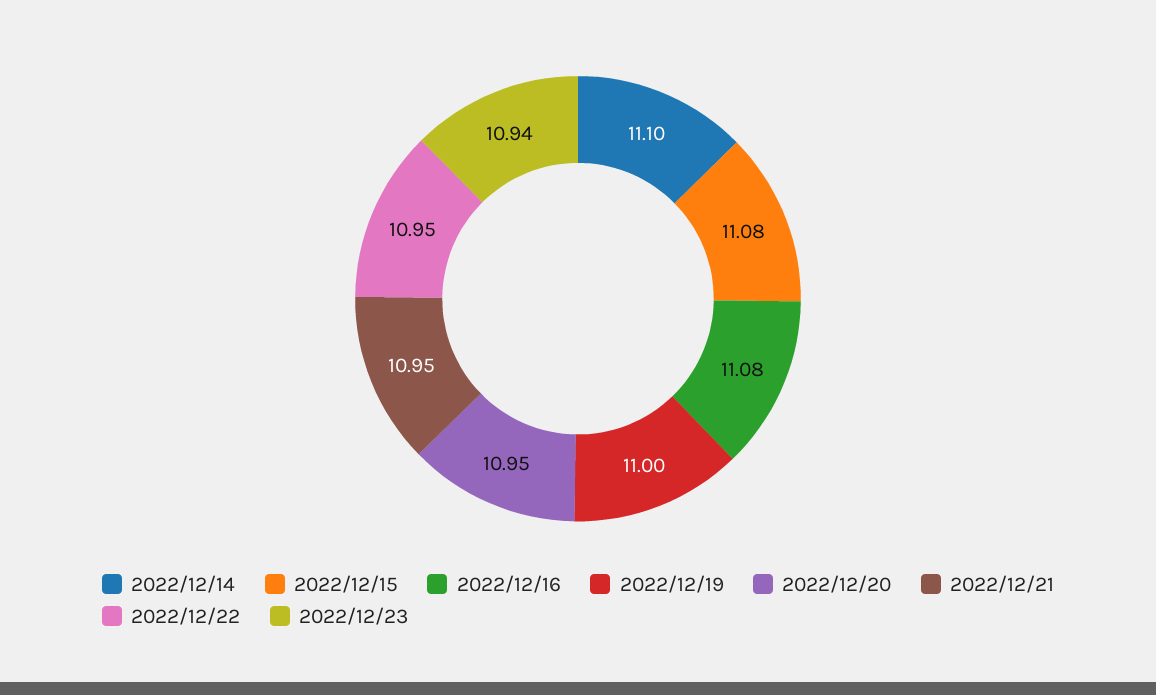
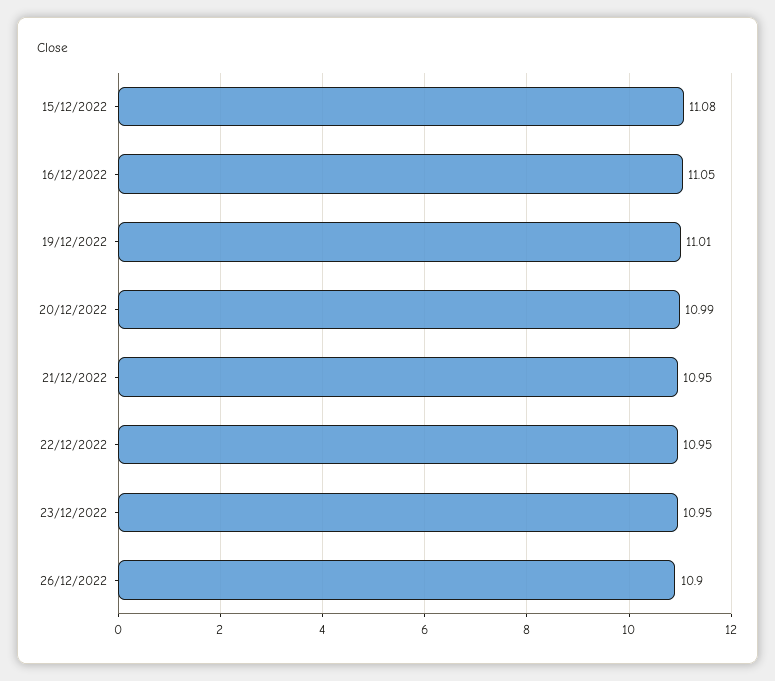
2022/12/14: 11.1 -> none
2022/12/16: 11.08 -> 11.05
2022/12/19: 11 -> 11.01
2022/12/20: 10.95 -> 10.99
2022/12/23: 10.94 -> 10.95
26/12/2022: none -> 10.9

